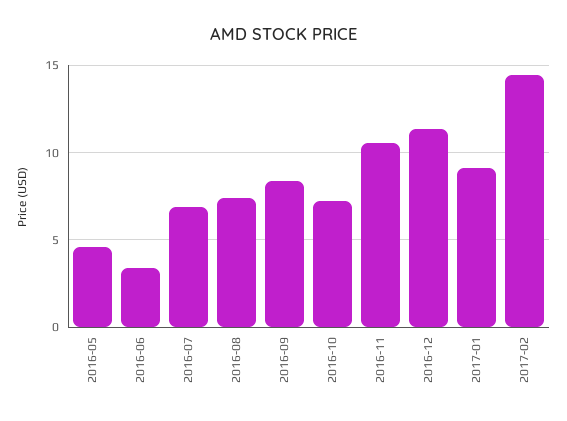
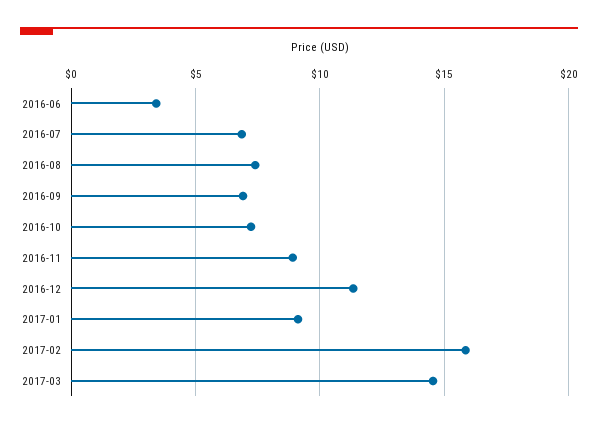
2016-05: 4.5 -> none
2016-09: 8.5 -> 7
2016-11: 10.5 -> 9
2017-02: 14.5 -> 16
2017-03: none -> 14.5

